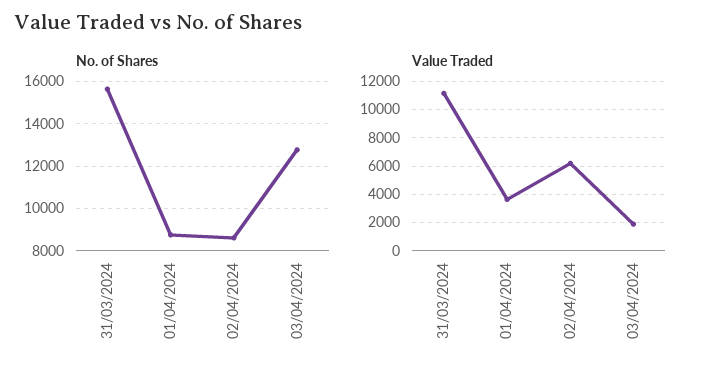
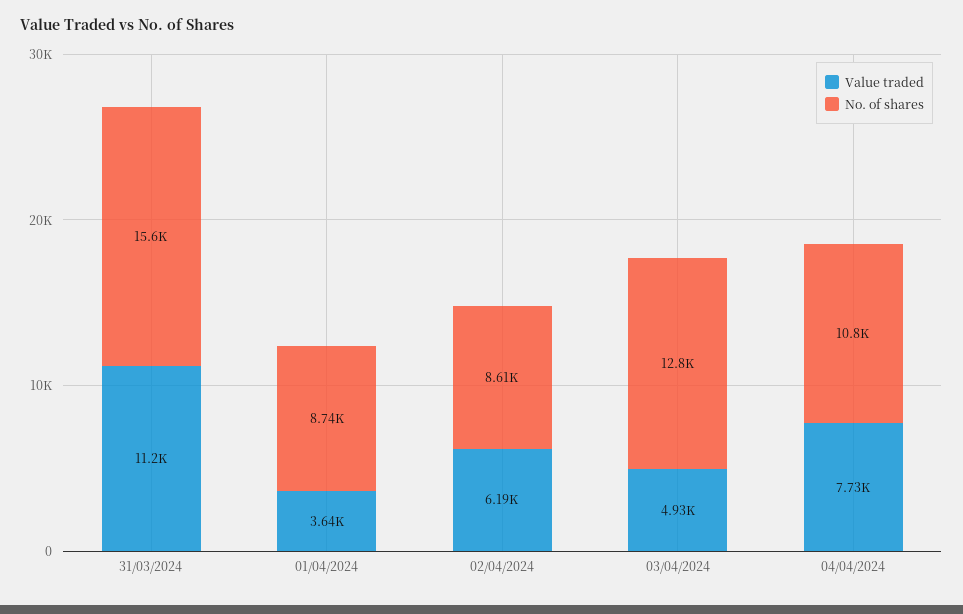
Value Traded, 03/04/2024: 2000 -> 4930
Value Traded, 04/04/2024: none -> 7730
No. of Shares, 04/04/2024: none -> 10800

